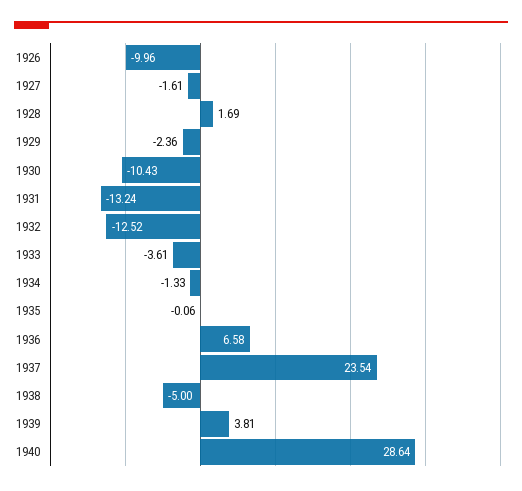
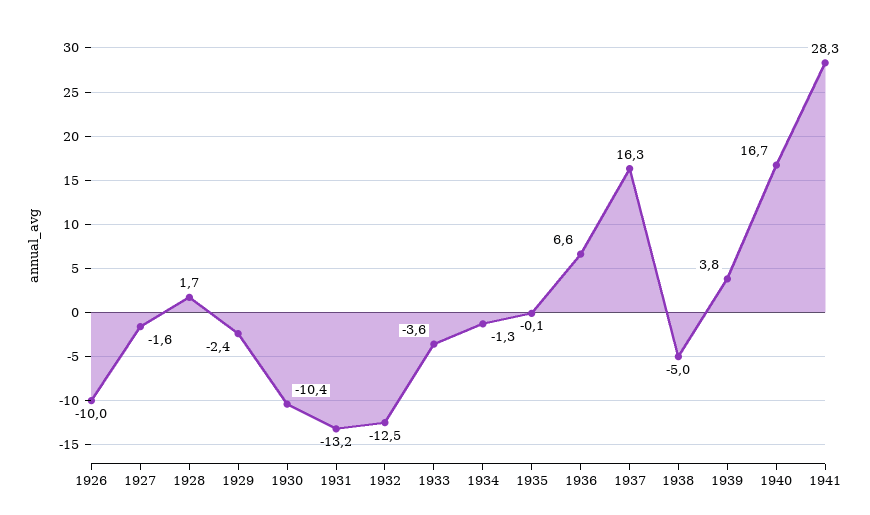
1937: 23.54 -> 16.3
1940: 28.64 -> 16.7
1941: none -> 28.3

